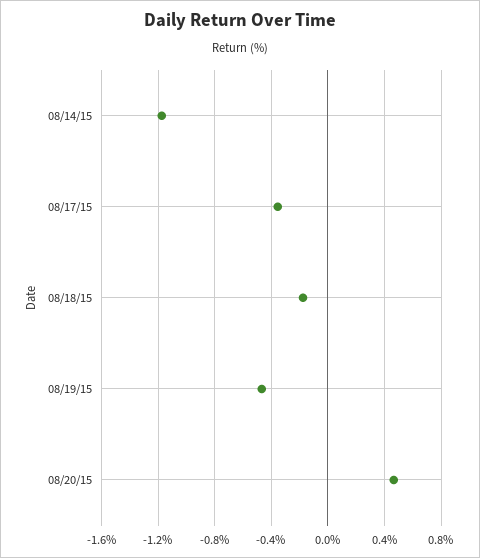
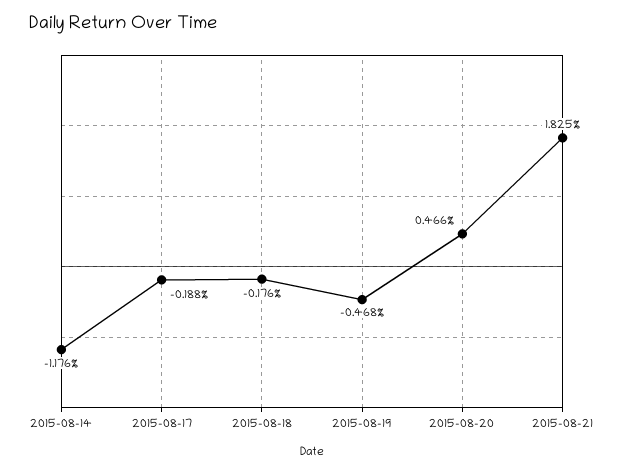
08/17/15: -0.35 -> -0.188
2015-08-21: none -> 1.825

